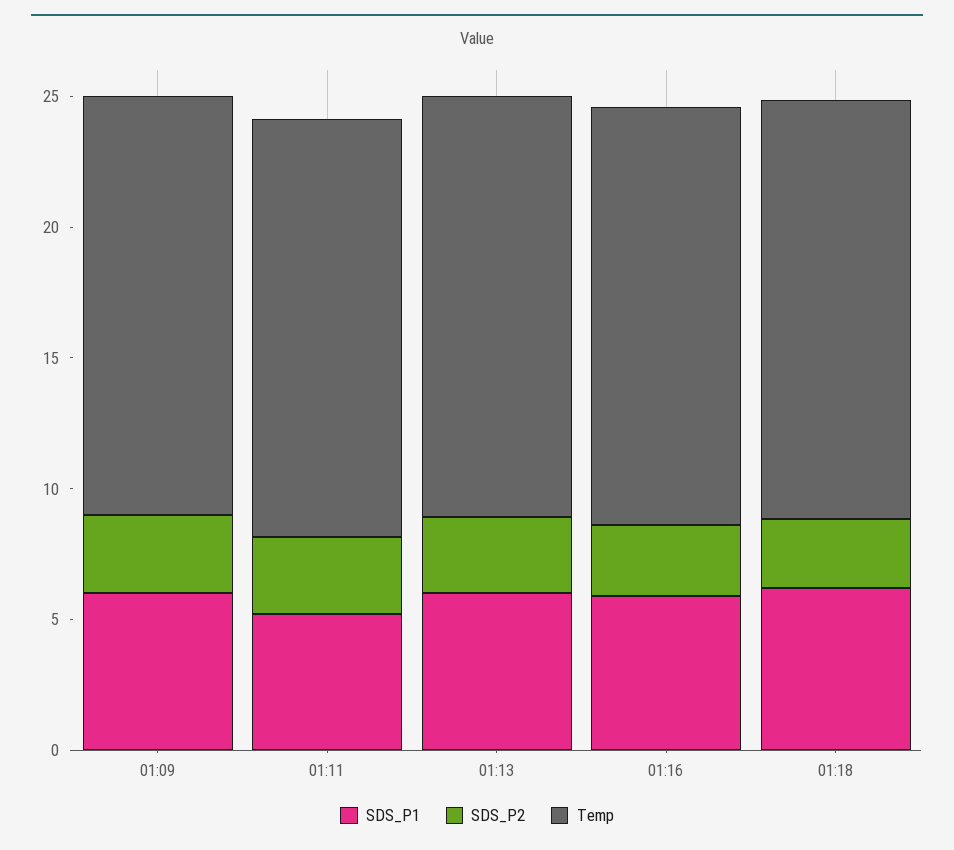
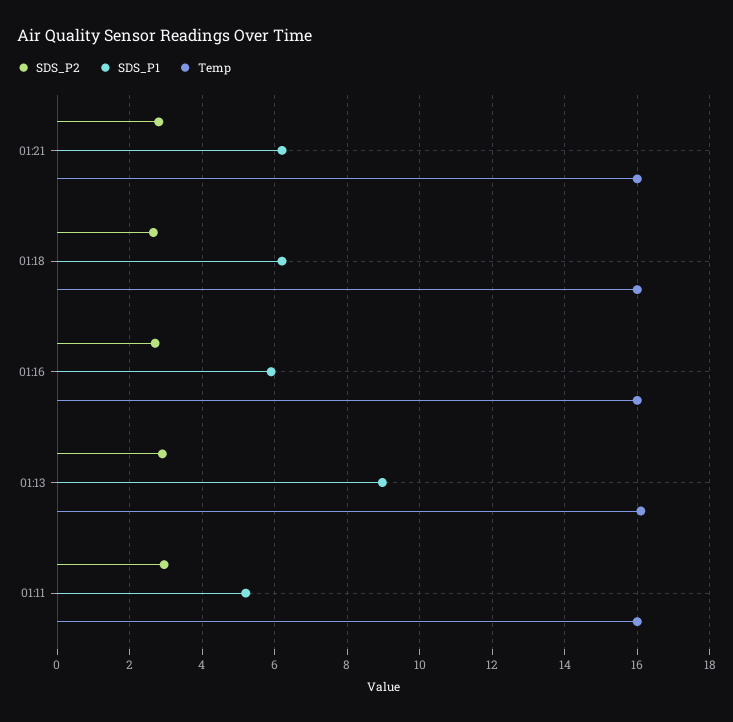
SDS_P1, 01:09: 6 -> none
SDS_P2, 01:09: 3 -> none
Temp, 01:09: 16 -> none
SDS_P1, 01:13: 6 -> 9
SDS_P2, 01:21: none -> 2.8
SDS_P1, 01:21: none -> 6.2
Temp, 01:21: none -> 16

